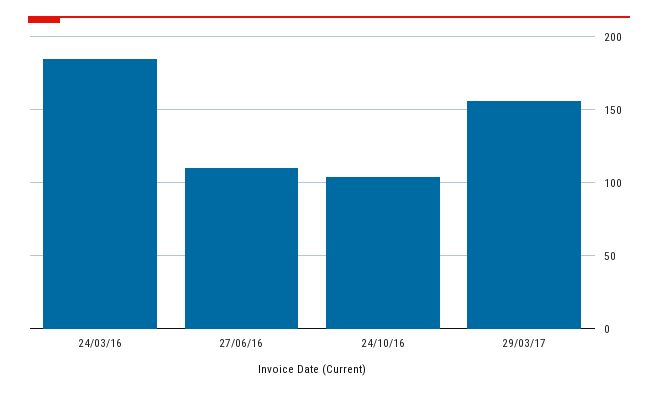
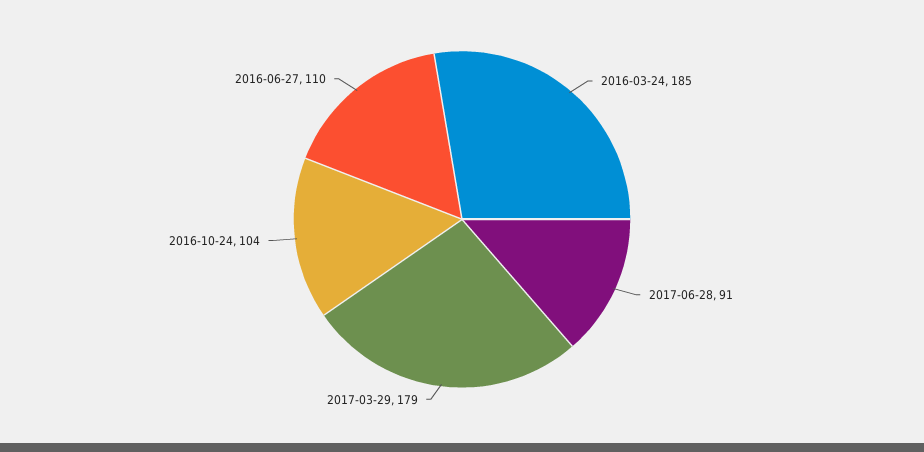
29/03/17: 155 -> 179
2017-06-28: none -> 91

